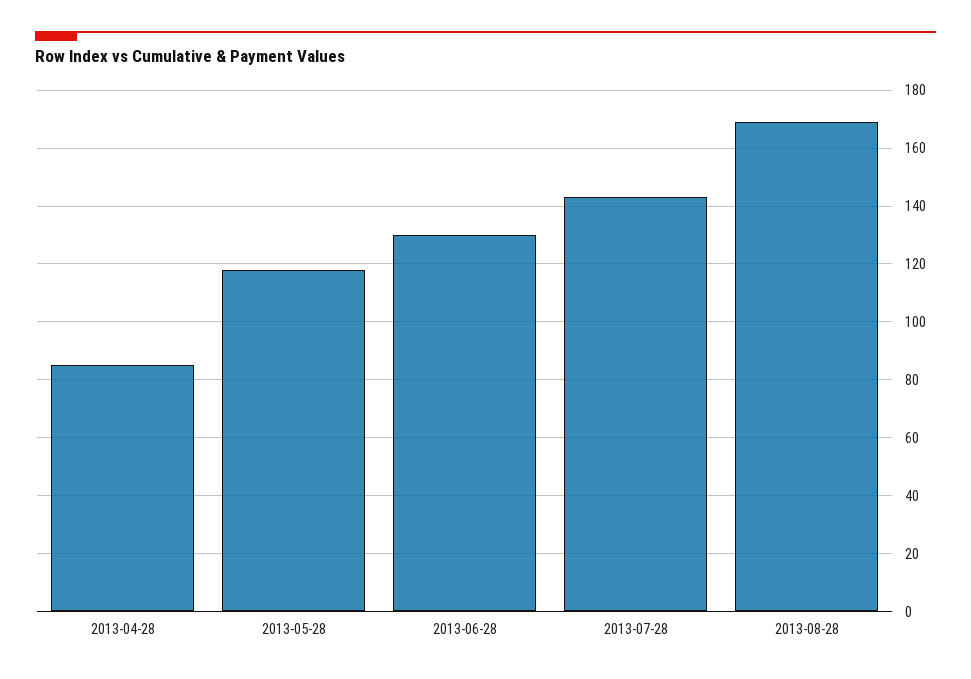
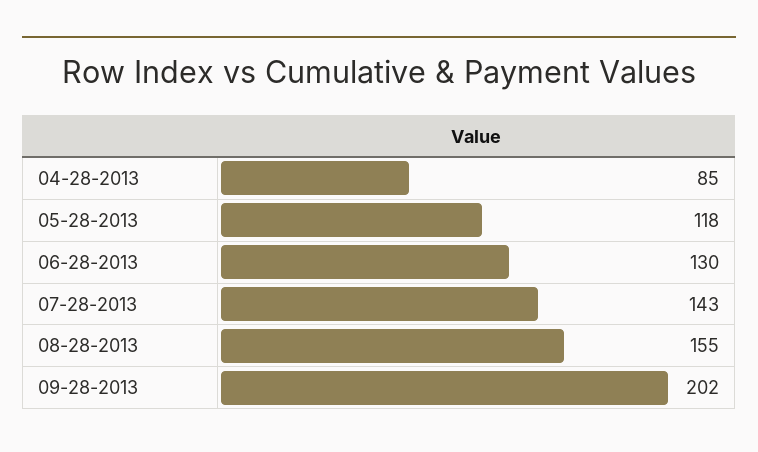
2013-08-28: 170 -> 155
09-28-2013: none -> 202

